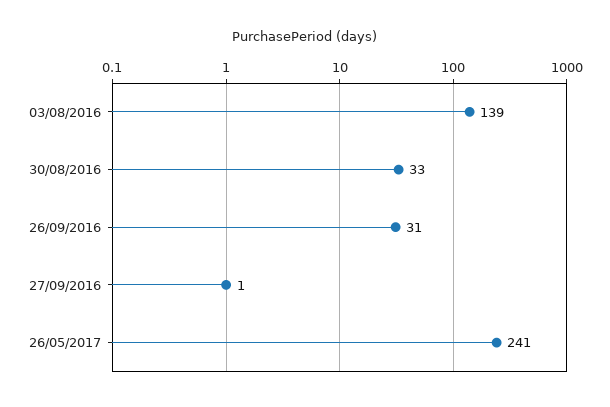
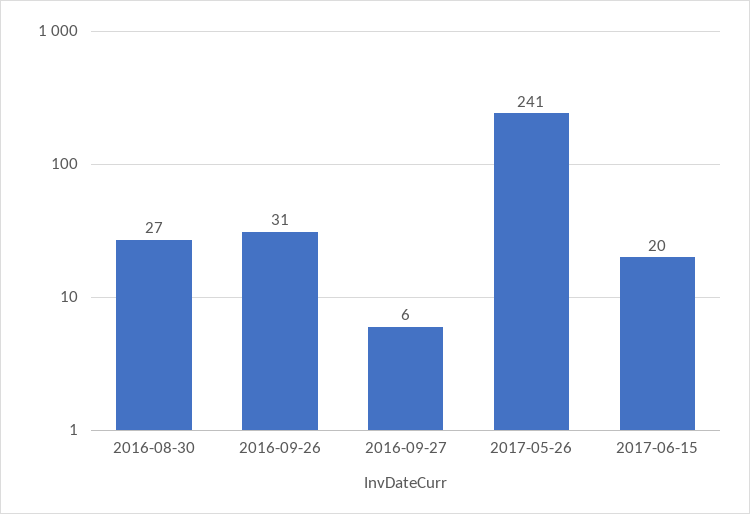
03/08/2016: 139 -> none
30/08/2016: 33 -> 27
27/09/2016: 1 -> 6
2017-06-15: none -> 20

